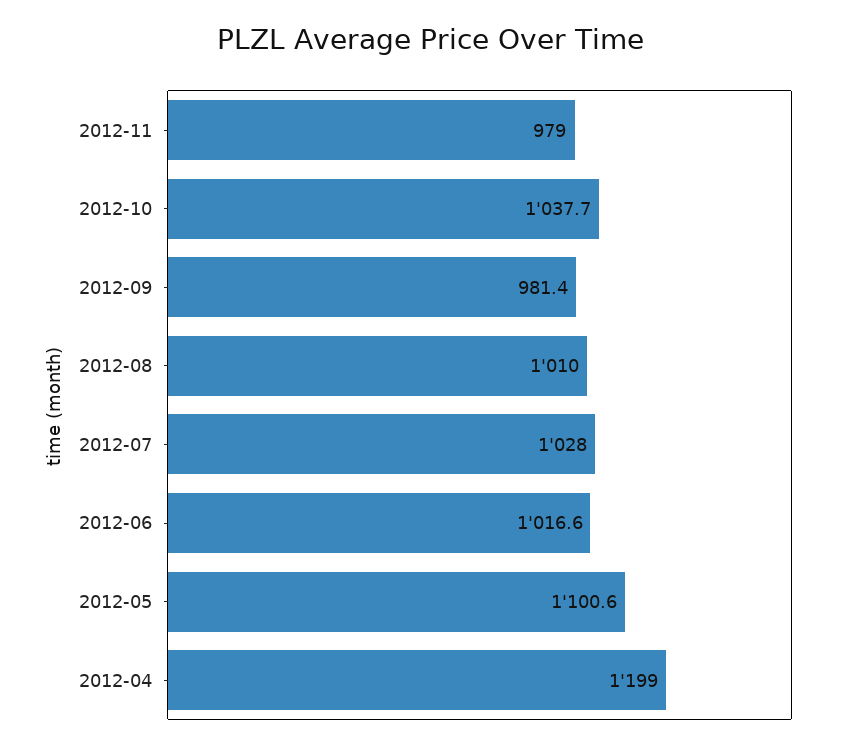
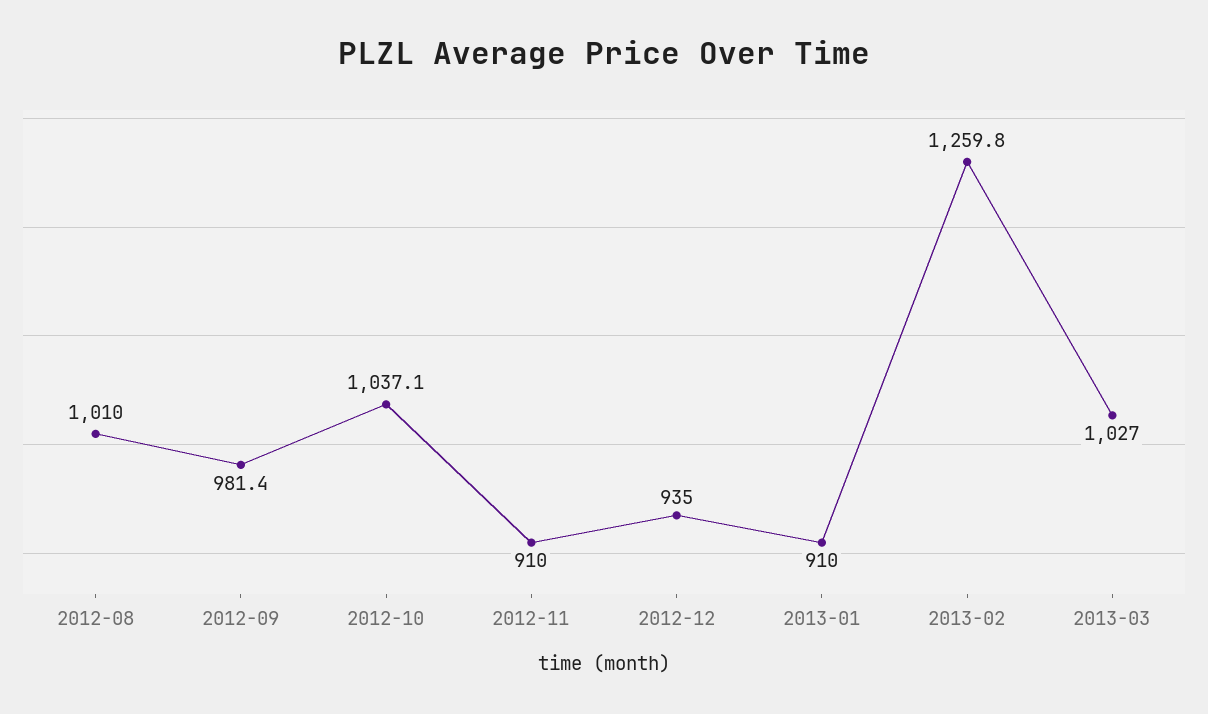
2012-11: 979 -> 910
2012-10: 1037.7 -> 1037.1
2012-07: 1028 -> none
2012-06: 1016.6 -> none
2012-05: 1100.6 -> none
2012-04: 1199 -> none
2012-12: none -> 935
2013-01: none -> 910
2013-02: none -> 1259.8
2013-03: none -> 1027

